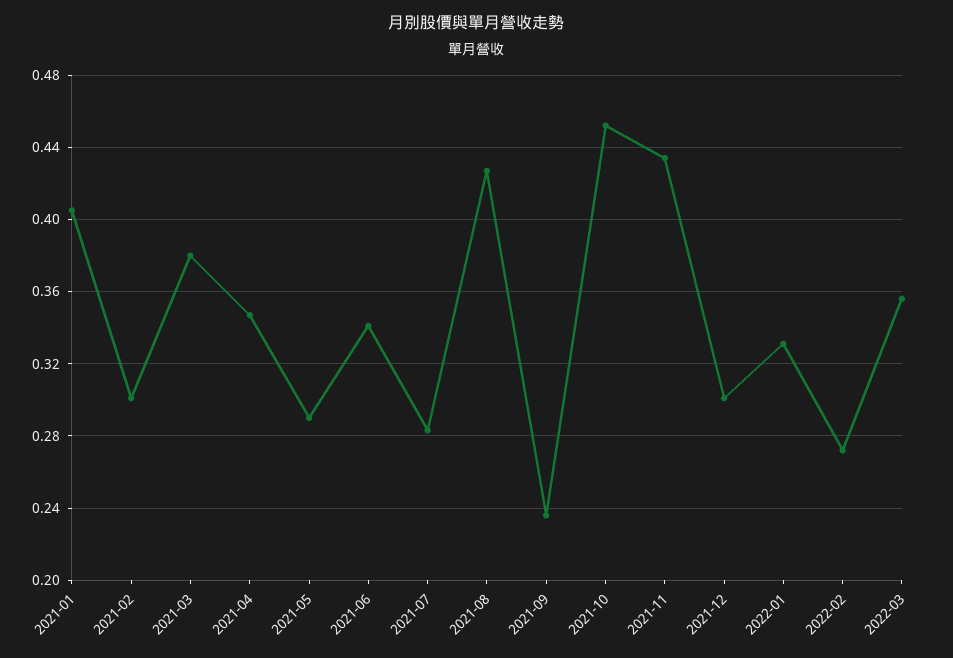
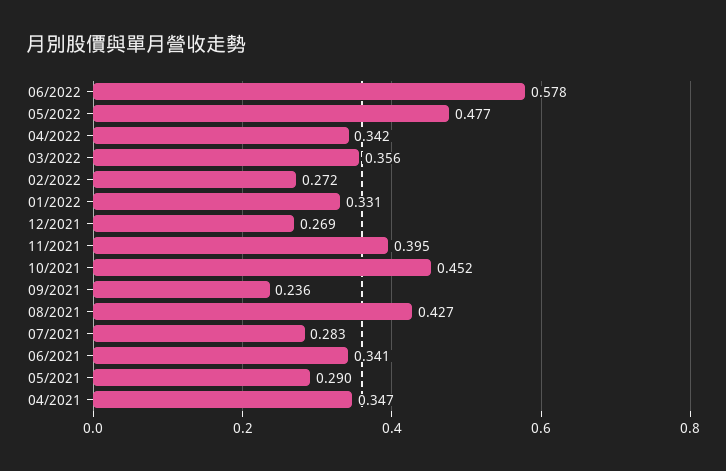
2021-01: 0.405 -> none
2021-02: 0.3 -> none
2021-03: 0.38 -> none
2021-11: 0.435 -> 0.395
2021-12: 0.3 -> 0.269
06/2022: none -> 0.578
05/2022: none -> 0.477
04/2022: none -> 0.342

